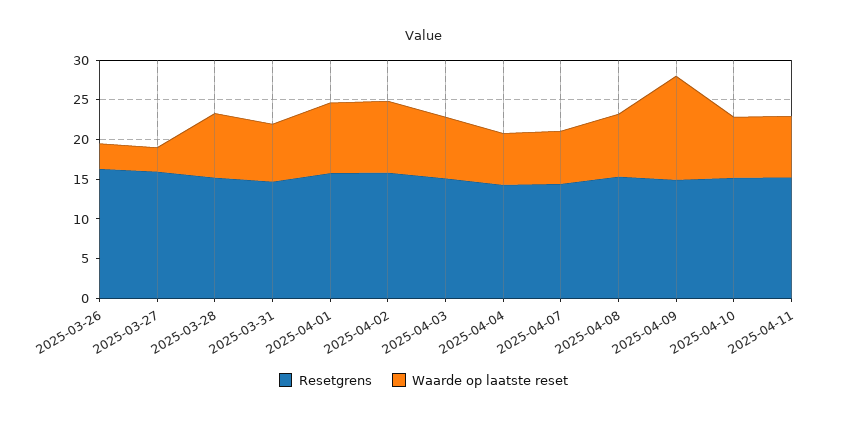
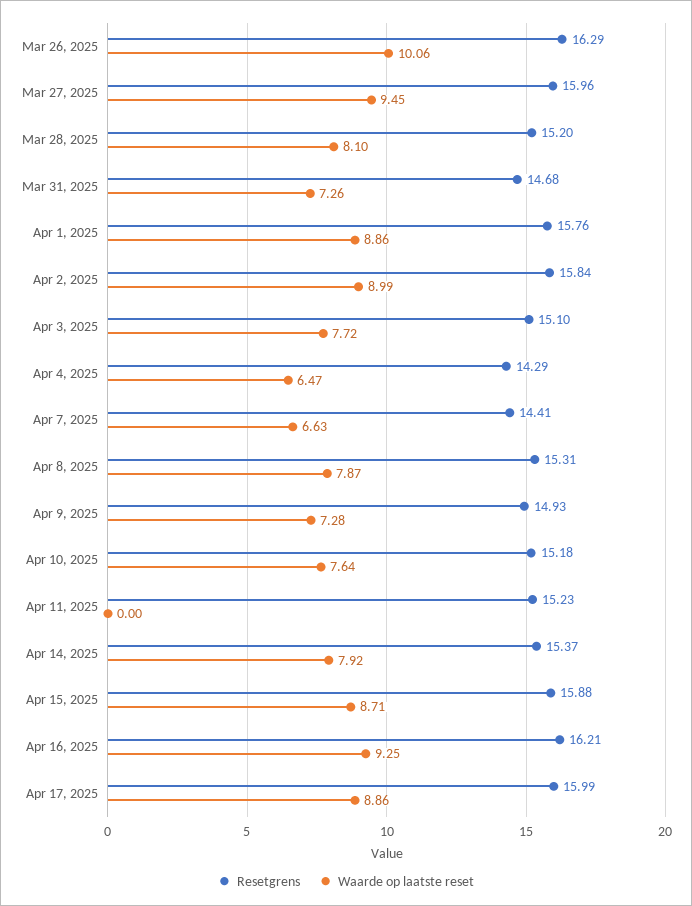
Waarde op laatste reset, 2025-03-26: 2.5 -> 10.06
Waarde op laatste reset, 2025-03-27: 2.5 -> 9.45
Waarde op laatste reset, 2025-04-09: 12.5 -> 7.28
Waarde op laatste reset, 2025-04-11: 7.5 -> 0
Resetgrens, Apr 14, 2025: none -> 15.37
Waarde op laatste reset, Apr 14, 2025: none -> 7.92
Resetgrens, Apr 15, 2025: none -> 15.88
Waarde op laatste reset, Apr 15, 2025: none -> 8.71
Resetgrens, Apr 16, 2025: none -> 16.21
Waarde op laatste reset, Apr 16, 2025: none -> 9.25
Resetgrens, Apr 17, 2025: none -> 15.99
Waarde op laatste reset, Apr 17, 2025: none -> 8.86

